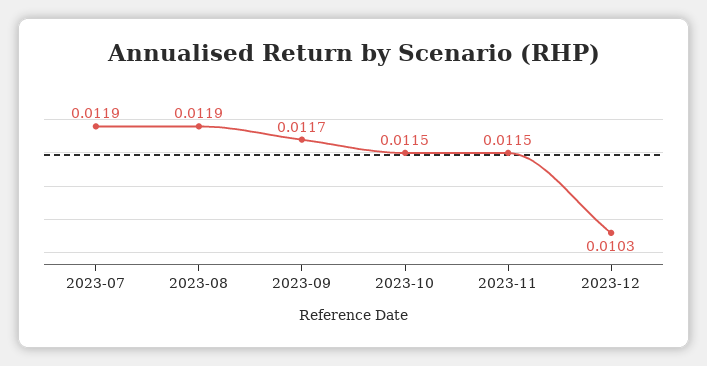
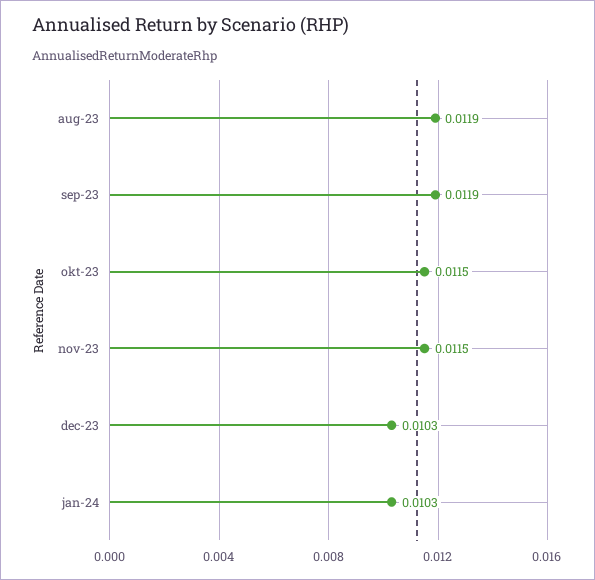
2023-07: 0.0119 -> none
2023-09: 0.0117 -> 0.0119
jan-24: none -> 0.0103

